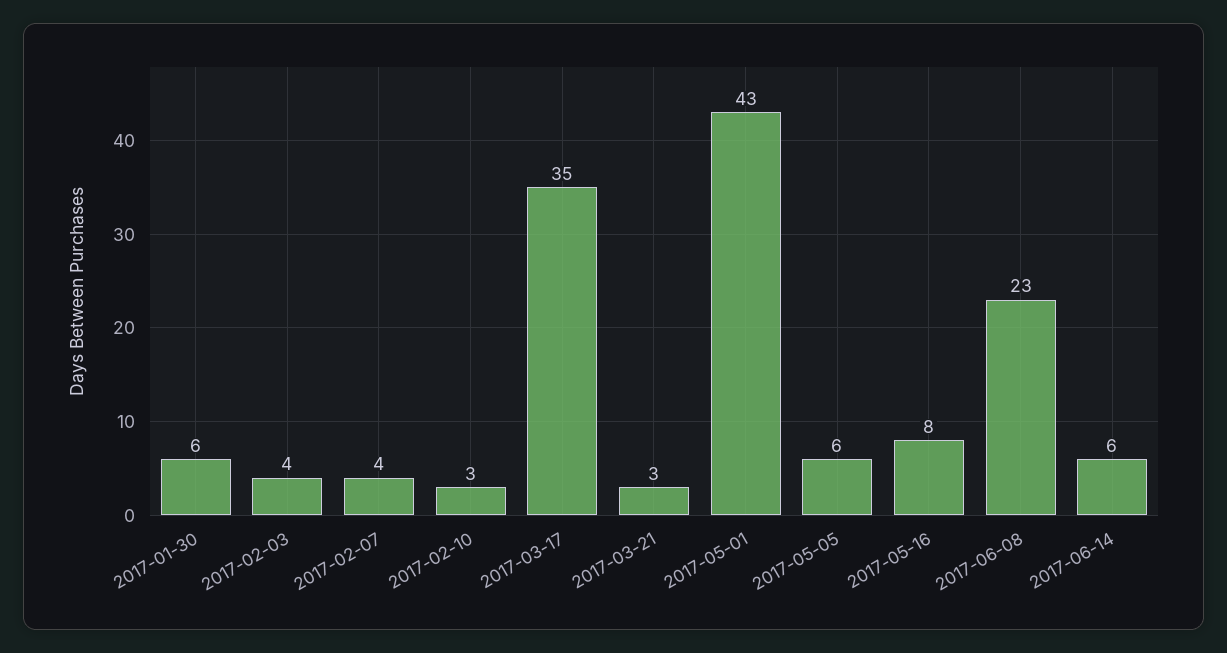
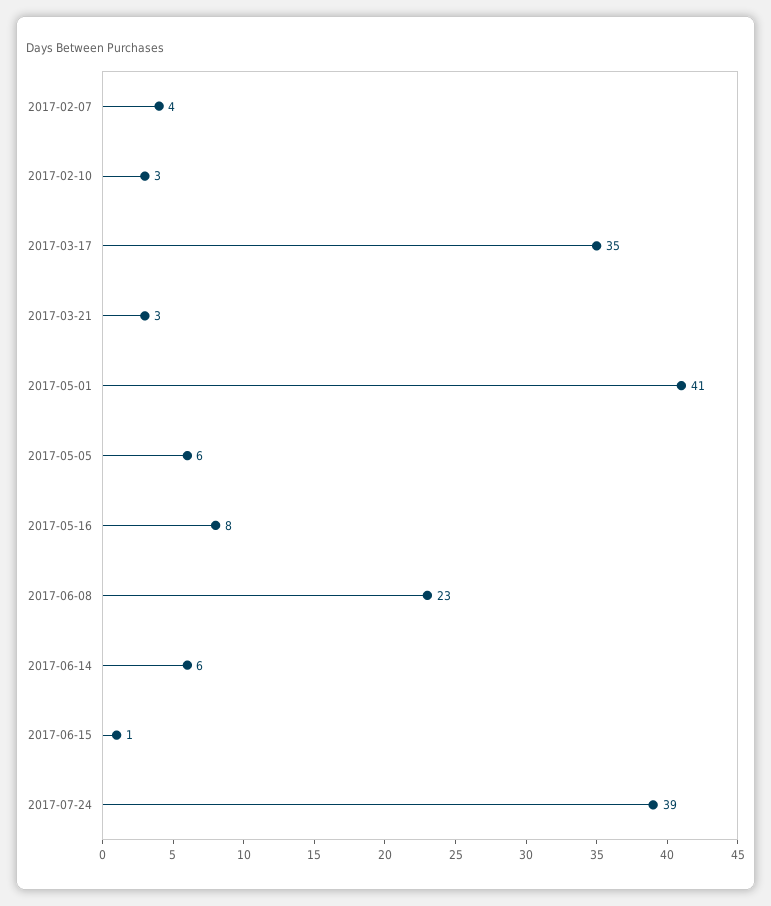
2017-01-30: 6 -> none
2017-02-03: 4 -> none
2017-05-01: 43 -> 41
2017-06-15: none -> 1
2017-07-24: none -> 39

